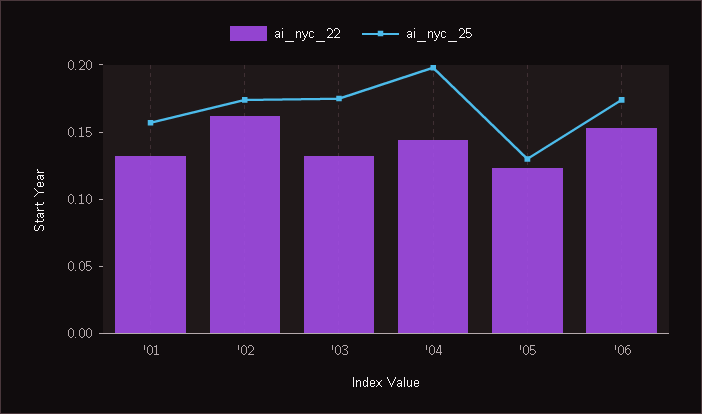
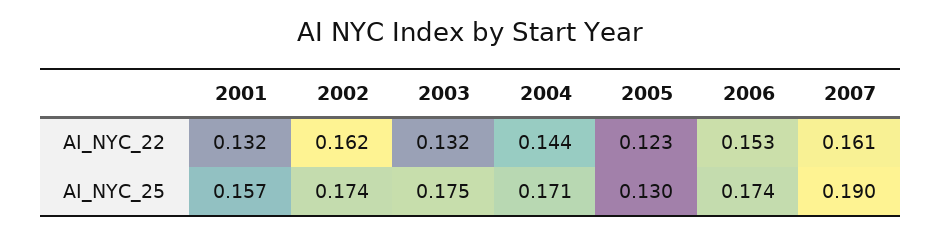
ai_nyc_25, '04: 0.2 -> 0.171
ai_nyc_22, 2007: none -> 0.161
ai_nyc_25, 2007: none -> 0.19

